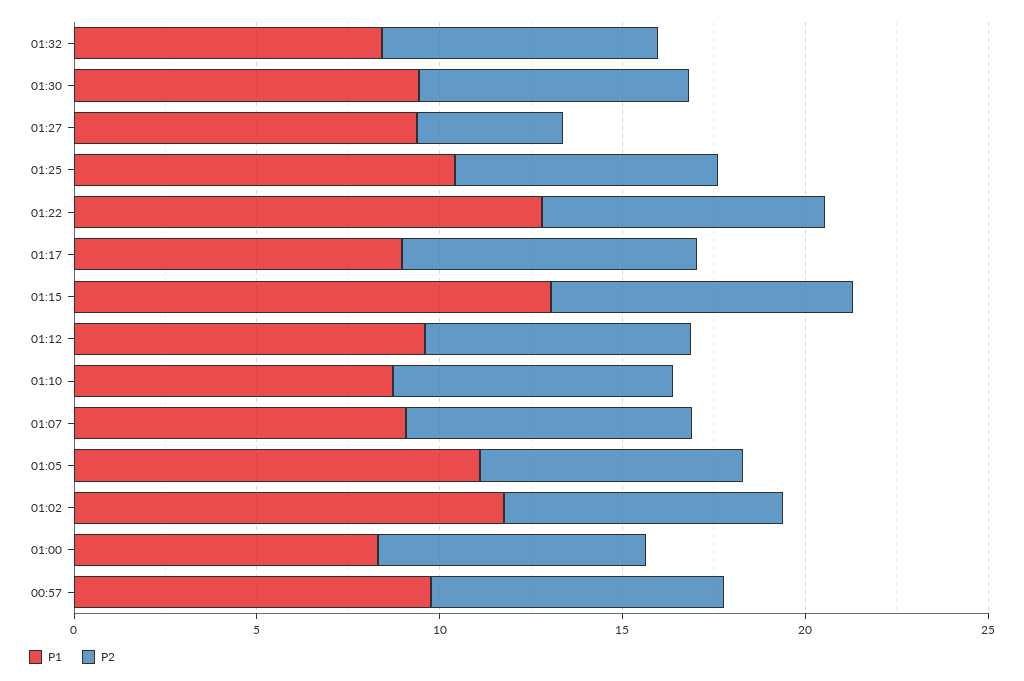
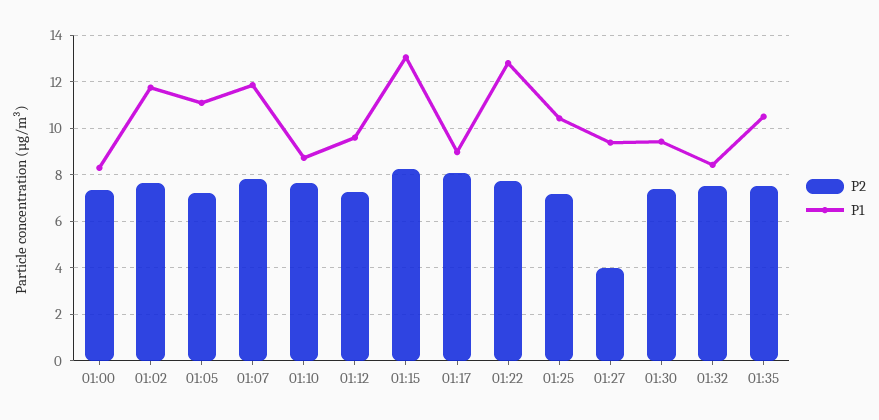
P1, 01:07: 9 -> 12
P1, 00:57: 10 -> none
P2, 00:57: 8 -> none
P2, 01:35: none -> 7.5
P1, 01:35: none -> 10.5

